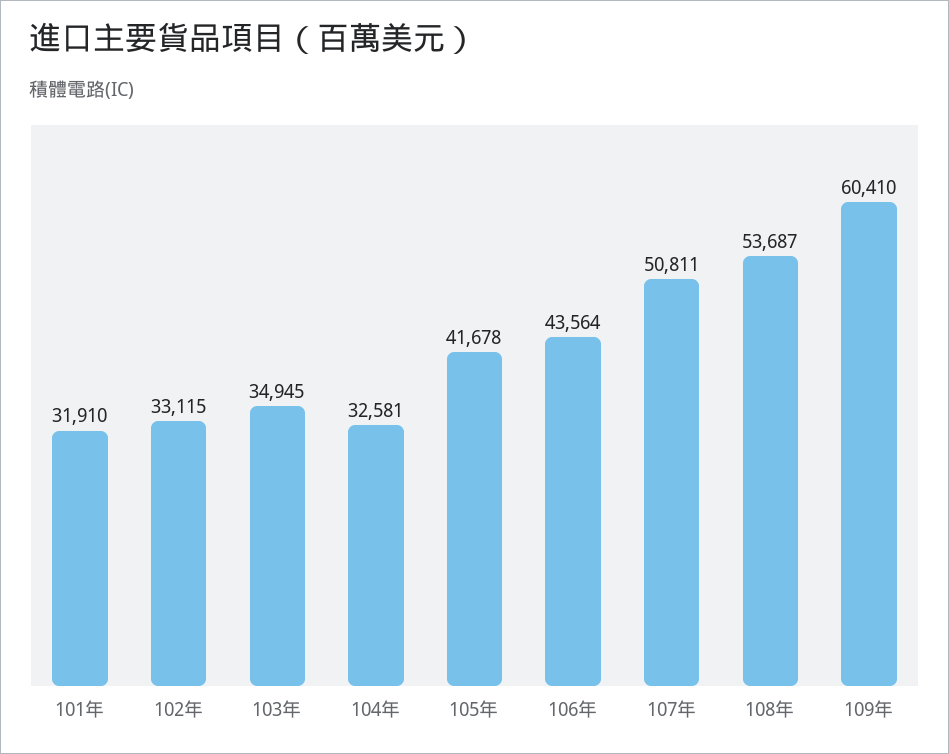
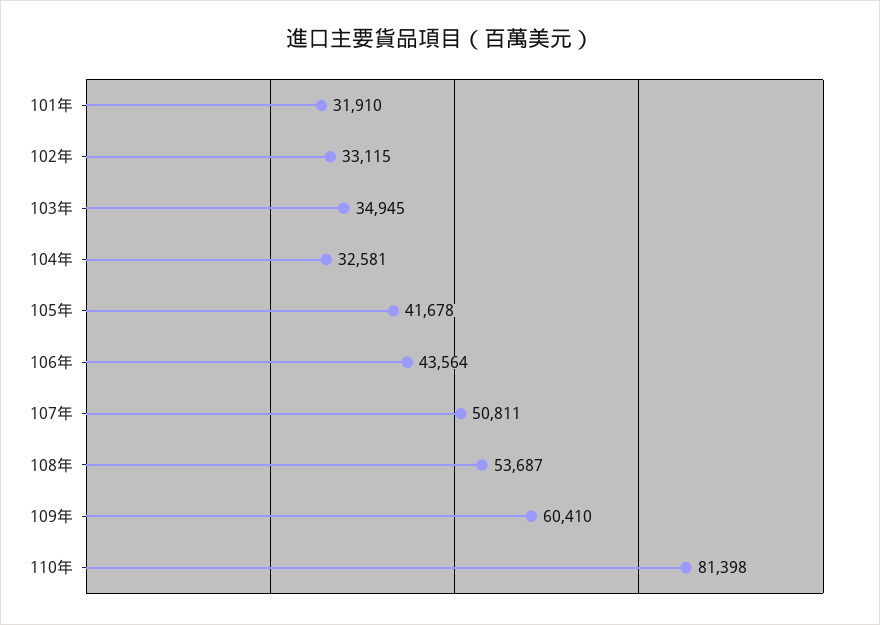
110年: none -> 81398

